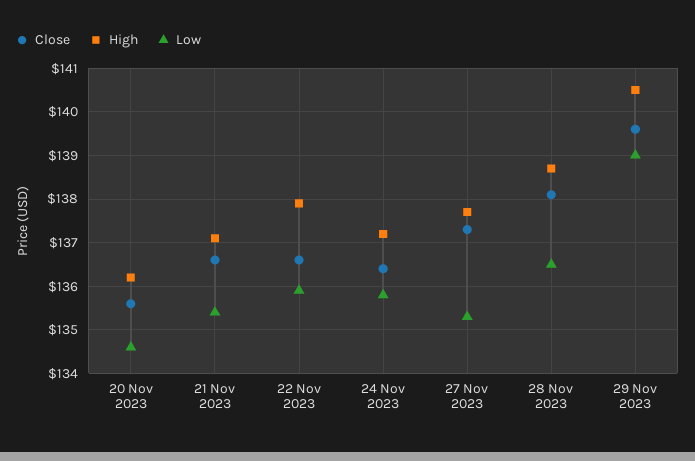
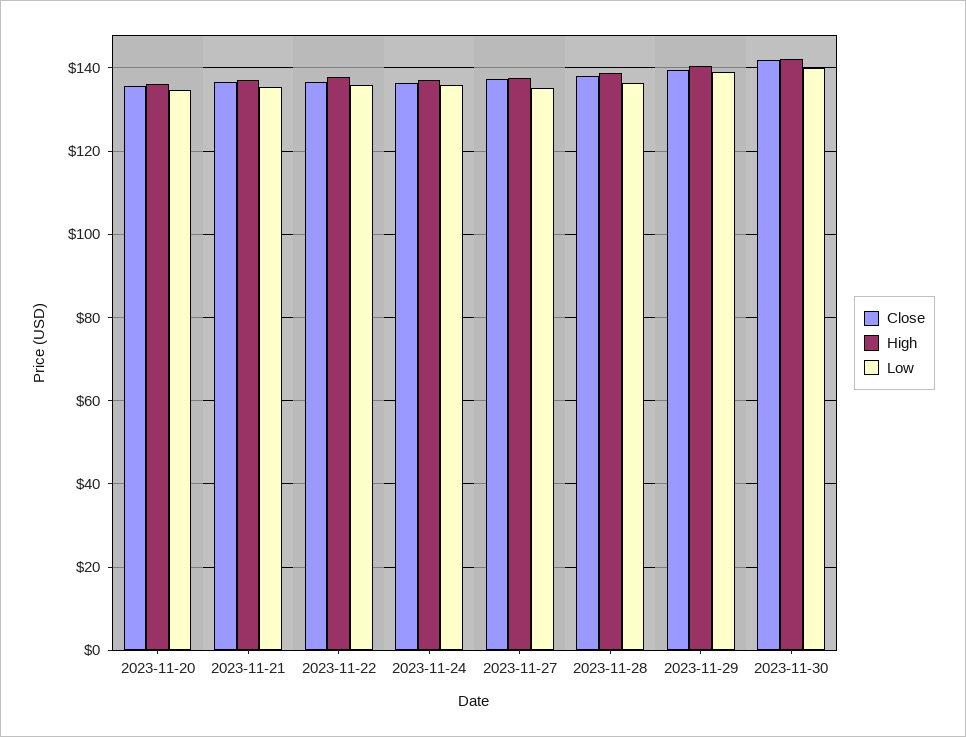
Close, 2023-11-30: none -> 142
High, 2023-11-30: none -> 142
Low, 2023-11-30: none -> 140

